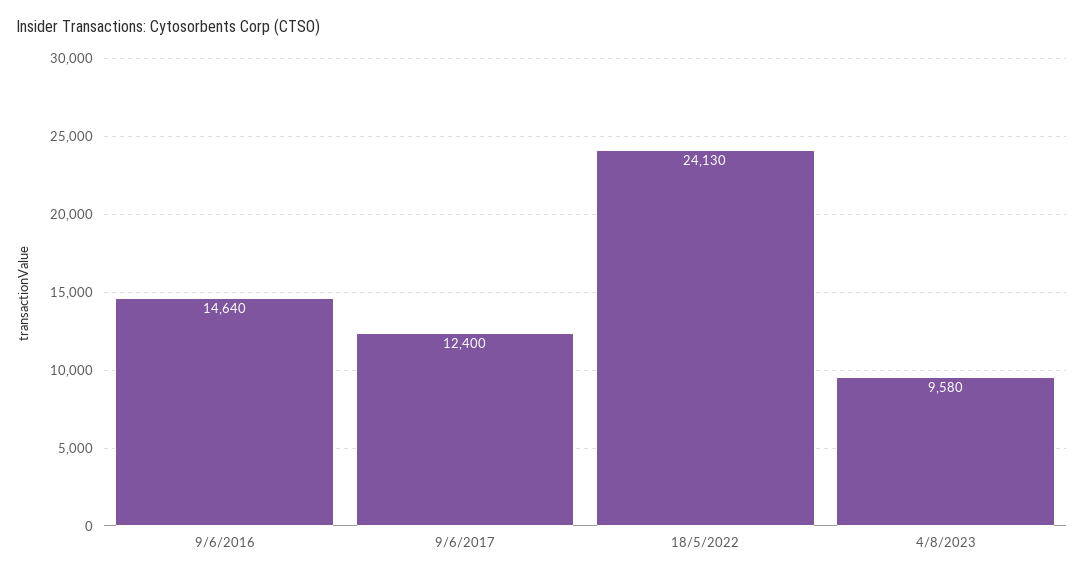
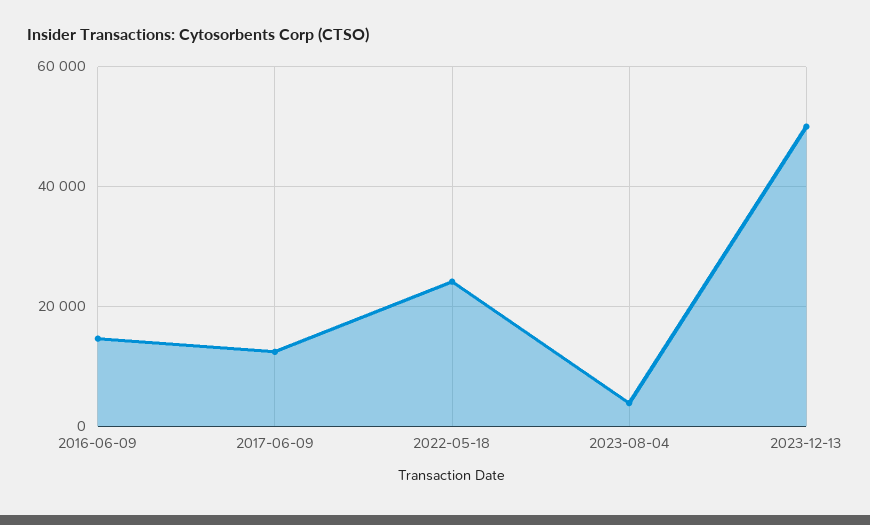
4/8/2023: 9580 -> 4000
2023-12-13: none -> 50000

